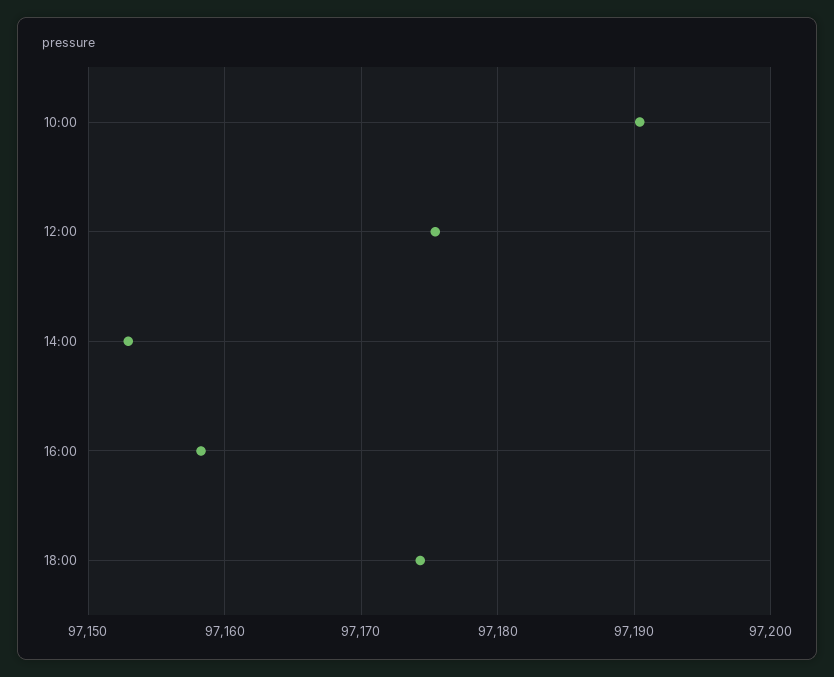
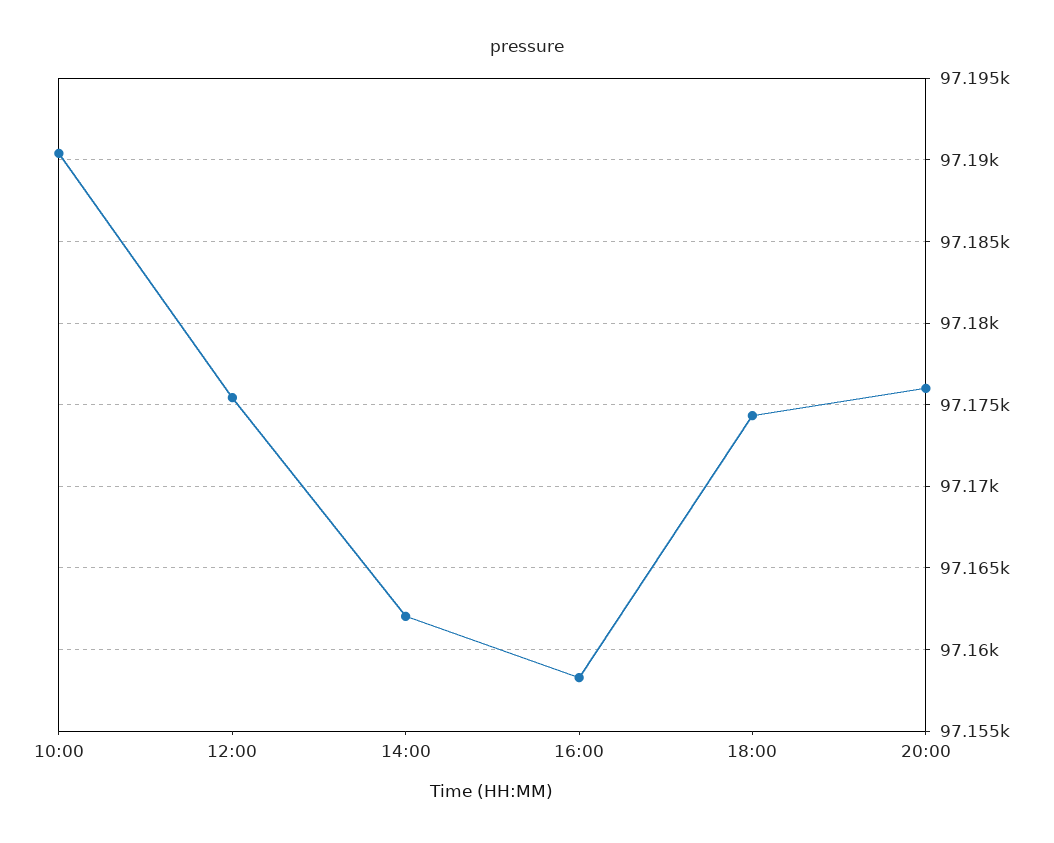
14:00: 97153 -> 97162
20:00: none -> 97176

